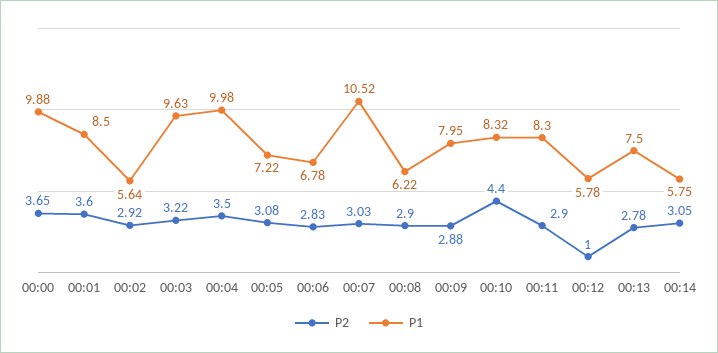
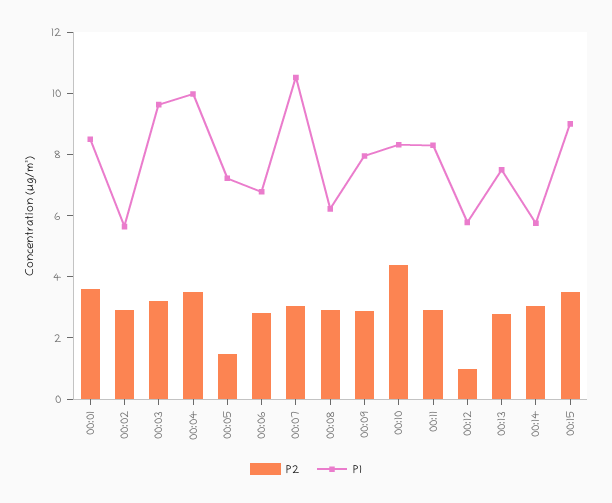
P2, 00:00: 3.65 -> none
P1, 00:00: 9.88 -> none
P2, 00:05: 3.08 -> 1.5
P2, 00:15: none -> 3.5
P1, 00:15: none -> 9

